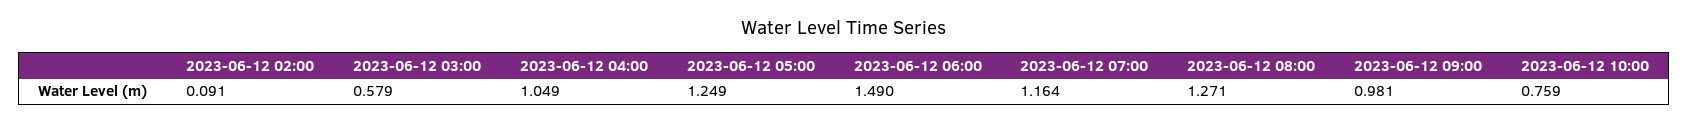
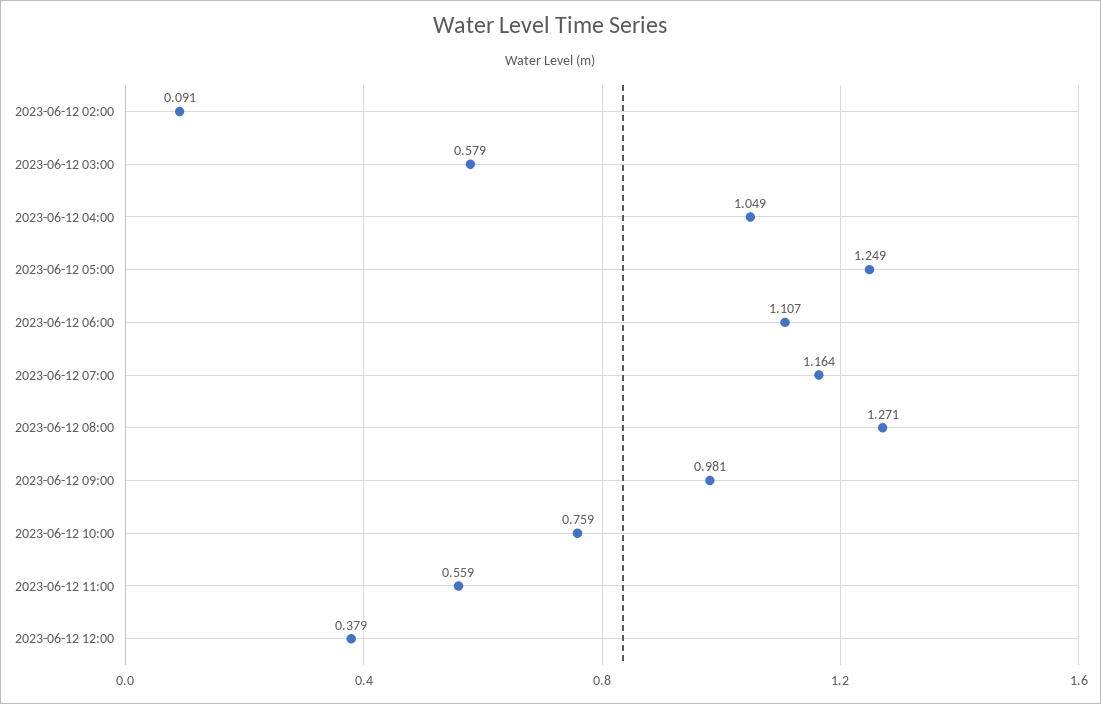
2023-06-12 06:00: 1.49 -> 1.107
2023-06-12 11:00: none -> 0.559
2023-06-12 12:00: none -> 0.379

